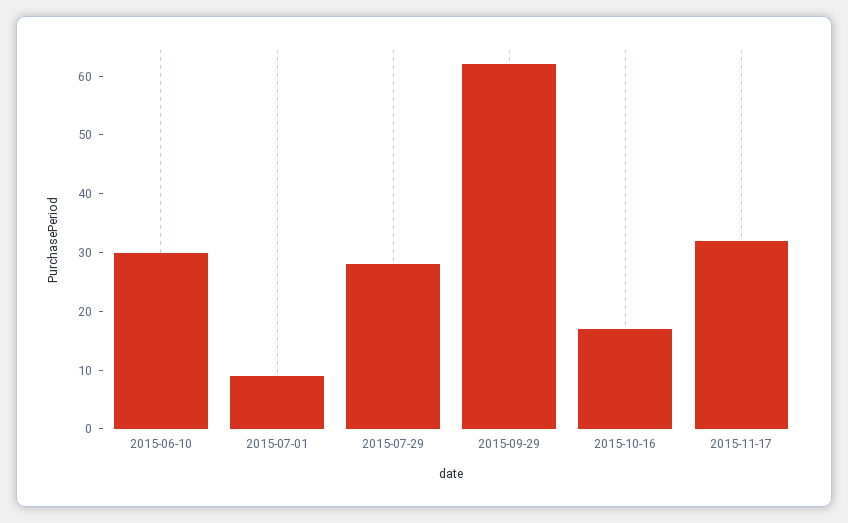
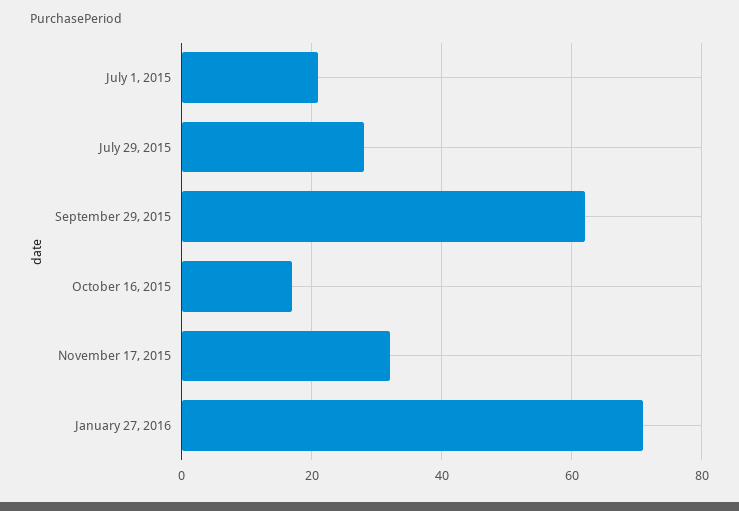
2015-06-10: 30 -> none
2015-07-01: 10 -> 20
January 27, 2016: none -> 70

